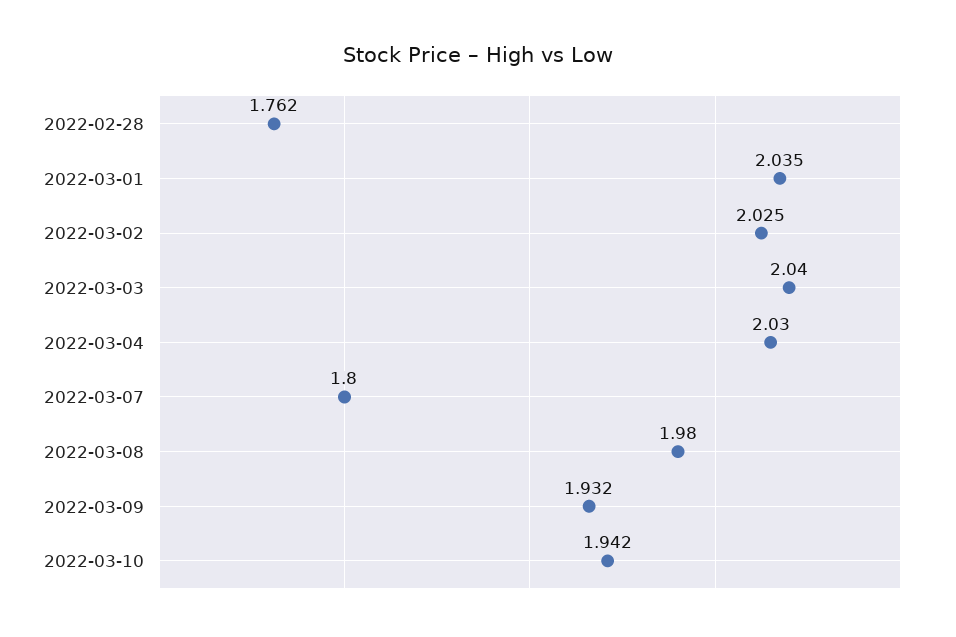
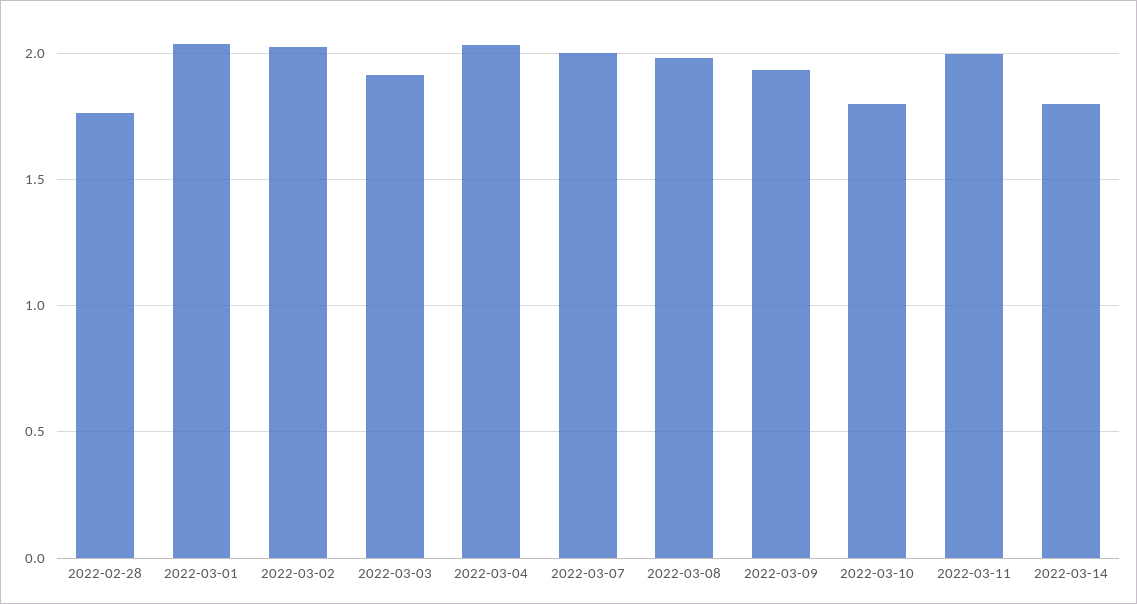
2022-03-03: 2.04 -> 1.9
2022-03-07: 1.8 -> 2
2022-03-10: 1.942 -> 1.8
2022-03-11: none -> 2
2022-03-14: none -> 1.8

